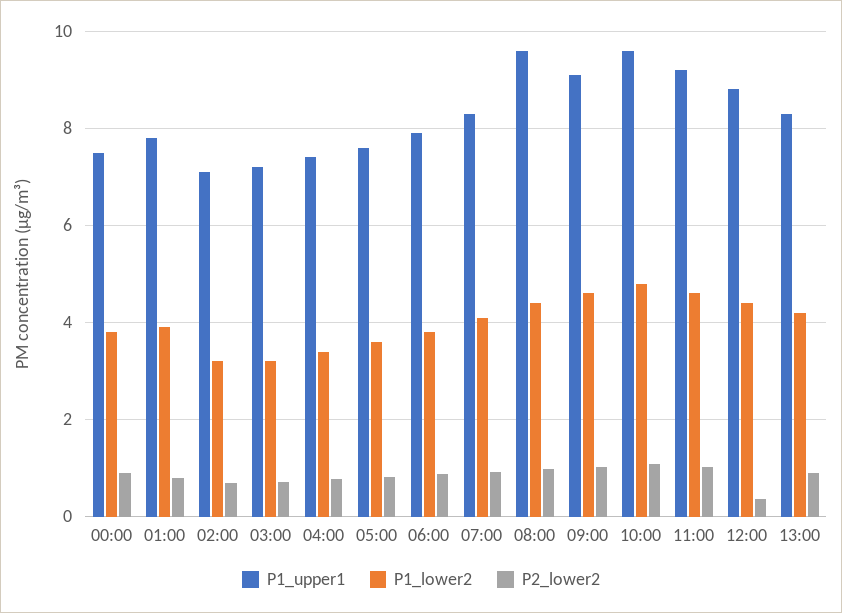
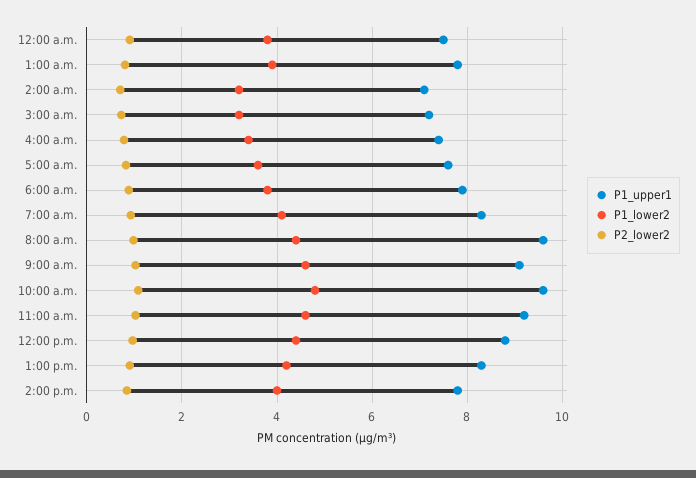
P2_lower2, 12:00: 0.4 -> 1
P1_upper1, 2:00 p.m.: none -> 7.8
P1_lower2, 2:00 p.m.: none -> 4
P2_lower2, 2:00 p.m.: none -> 0.8

